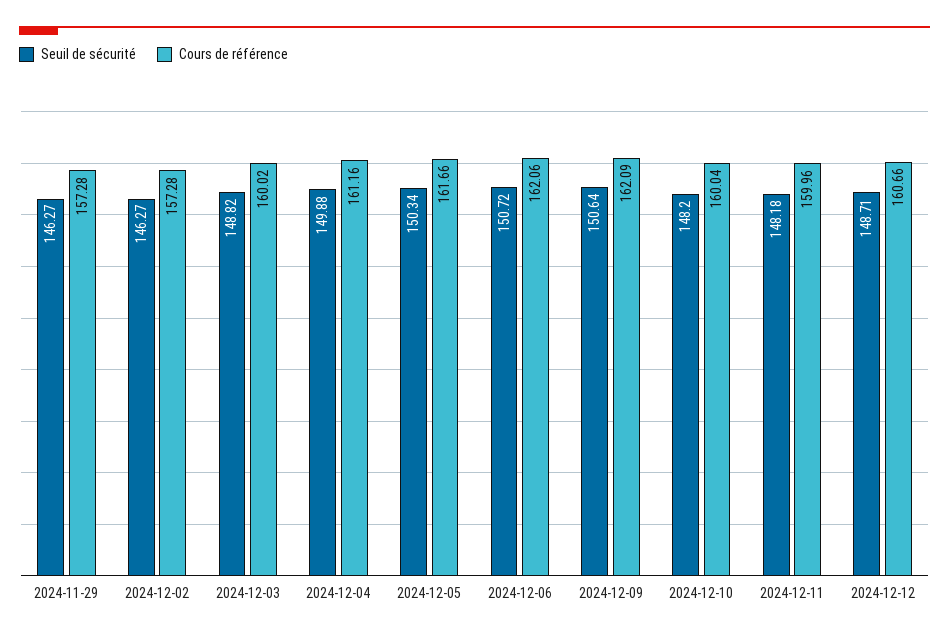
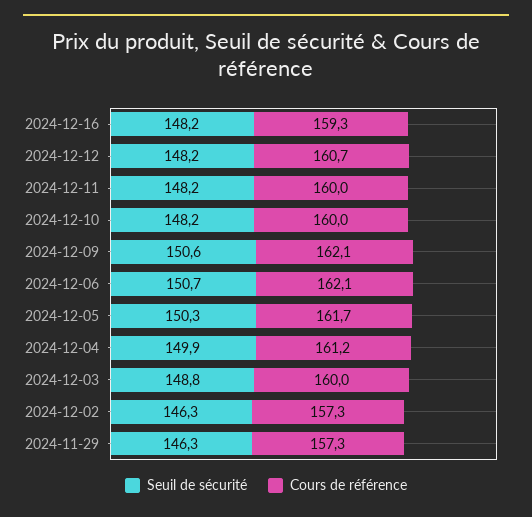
Seuil de sécurité, 2024-12-12: 148.71 -> 148.2
Seuil de sécurité, 2024-12-16: none -> 148.2
Cours de référence, 2024-12-16: none -> 159.3

